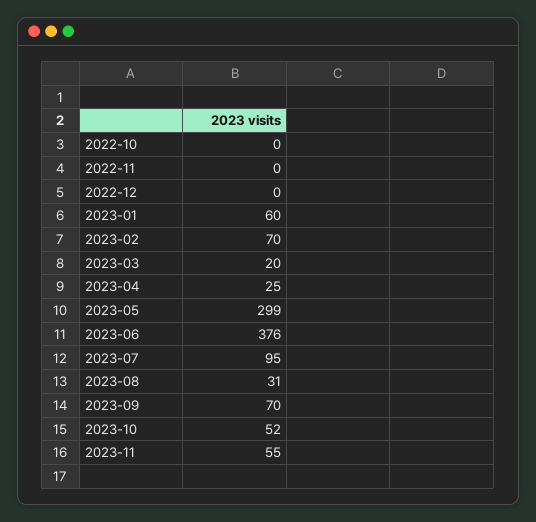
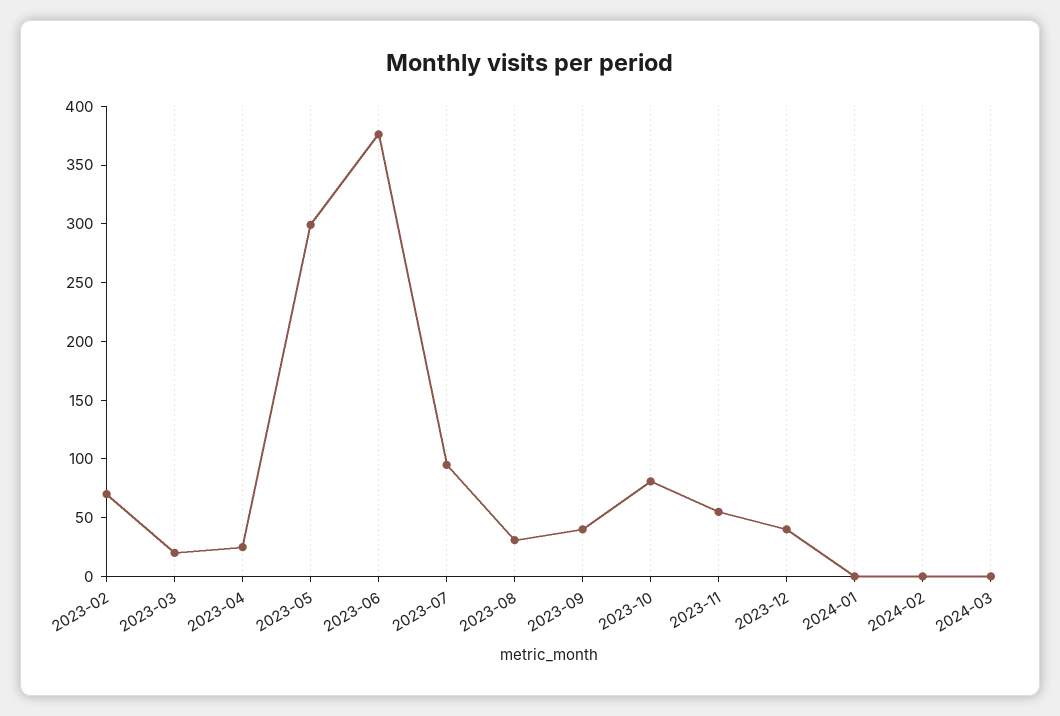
2022-10: 0 -> none
2022-11: 0 -> none
2022-12: 0 -> none
2023-01: 60 -> none
2023-09: 70 -> 40
2023-10: 52 -> 80
2023-12: none -> 40
2024-01: none -> 0
2024-02: none -> 0
2024-03: none -> 0

